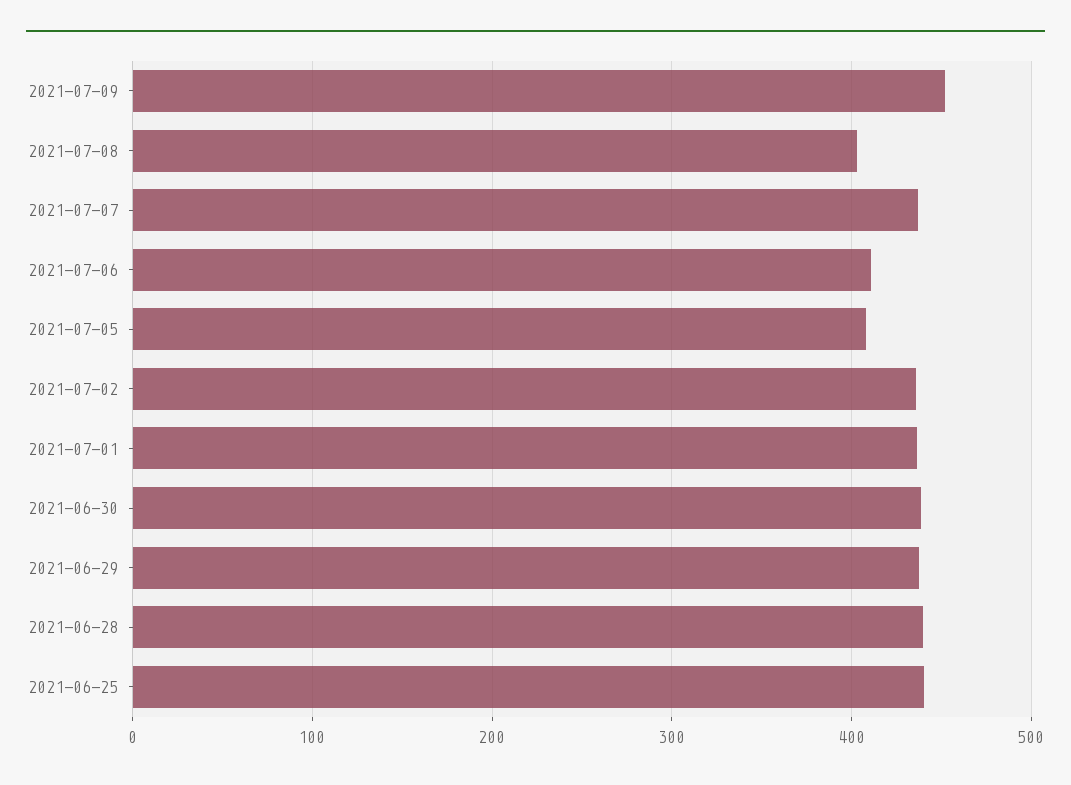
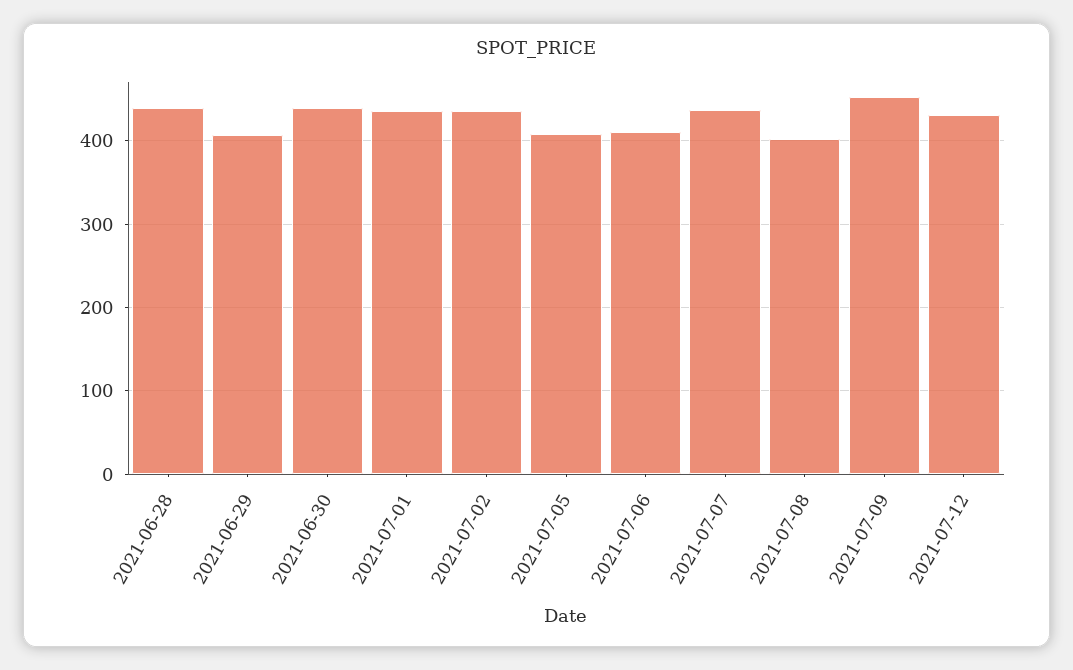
2021-06-29: 440 -> 410
2021-06-25: 440 -> none
2021-07-12: none -> 430

